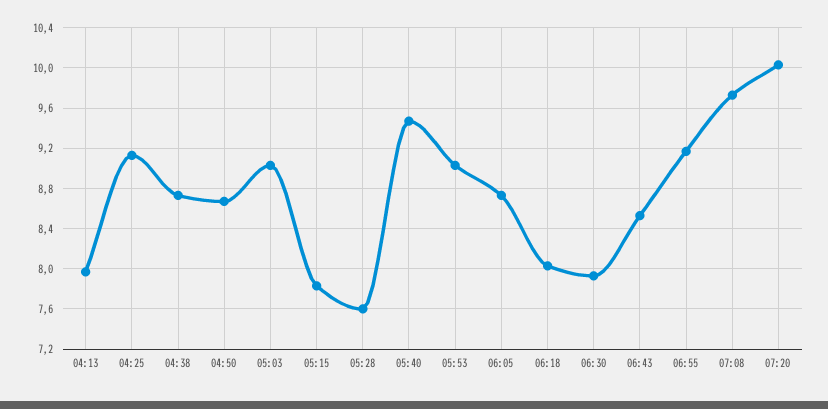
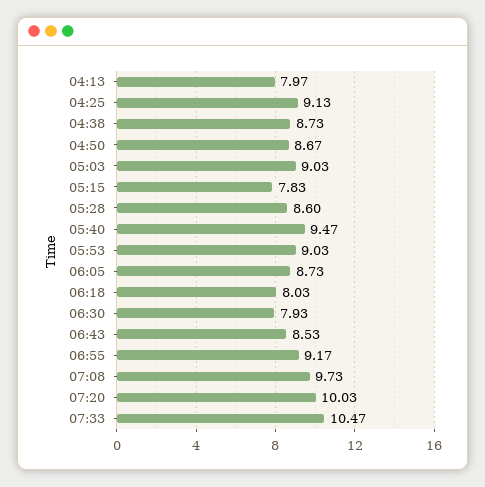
05:28: 7.6 -> 8.6
07:33: none -> 10.47

